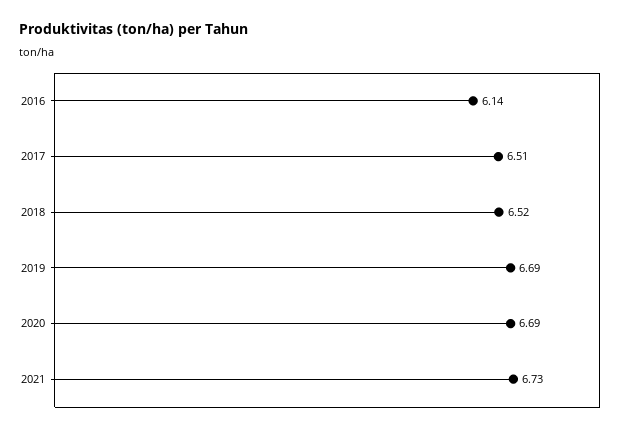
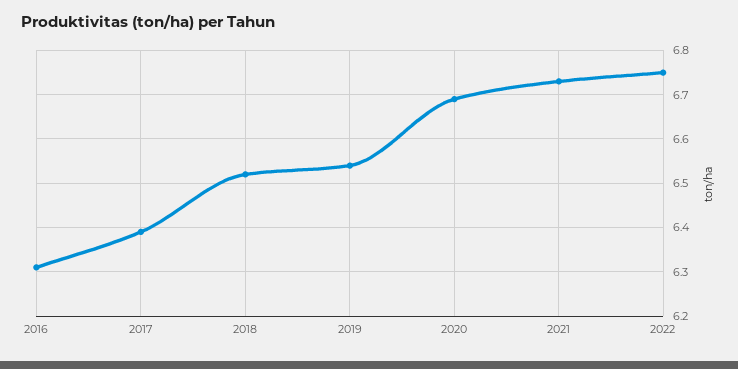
2016: 6.14 -> 6.3
2017: 6.51 -> 6.4
2019: 6.69 -> 6.55
2022: none -> 6.75

